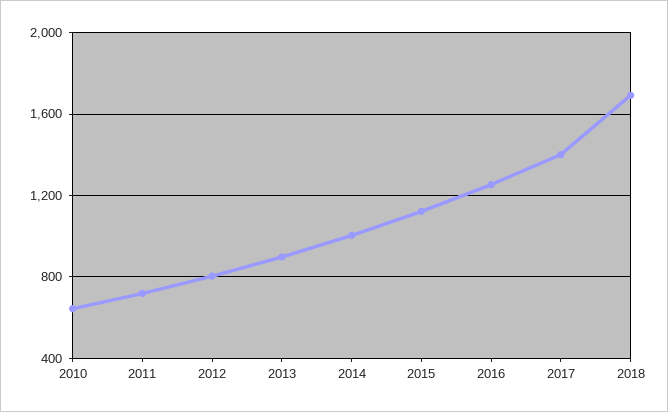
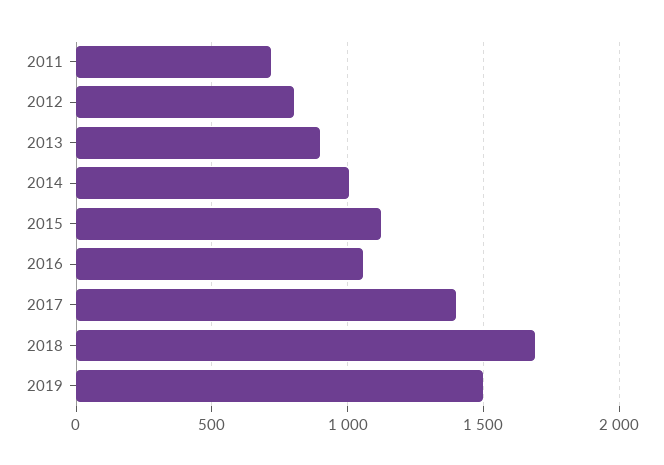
2010: 650 -> none
2016: 1250 -> 1050
2019: none -> 1500

